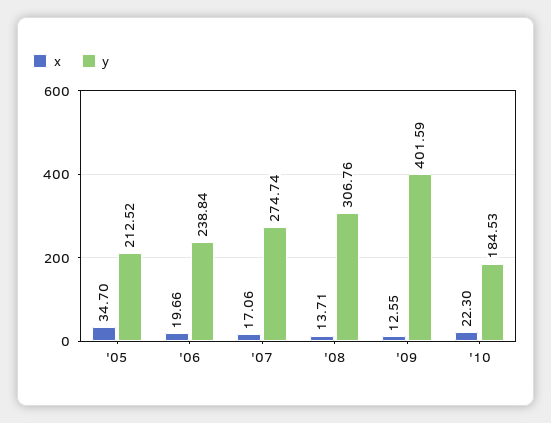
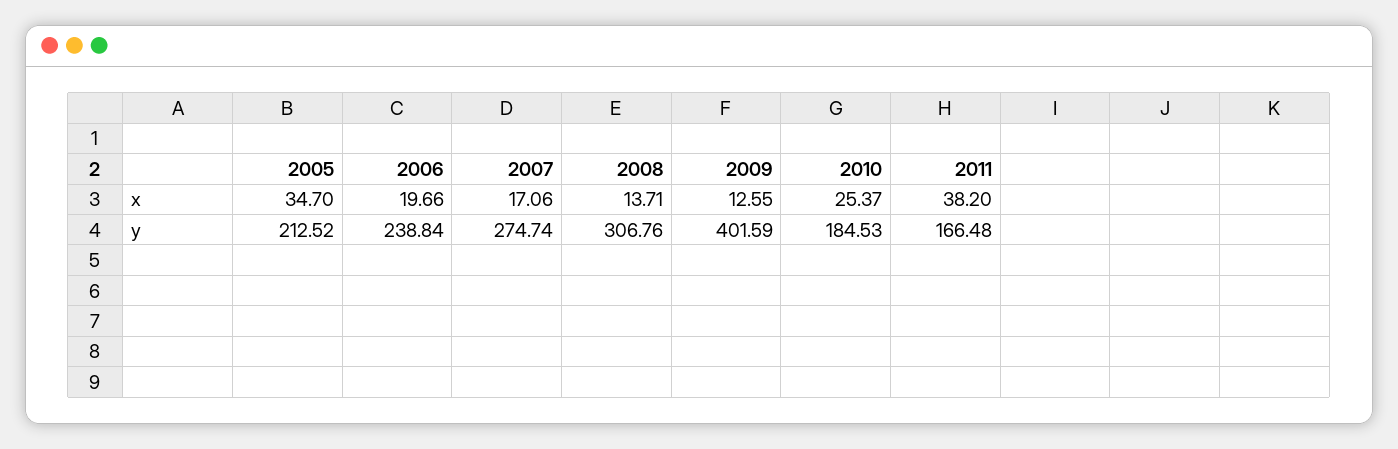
x, '10: 22.3 -> 25.37
x, 2011: none -> 38.2
y, 2011: none -> 166.48

